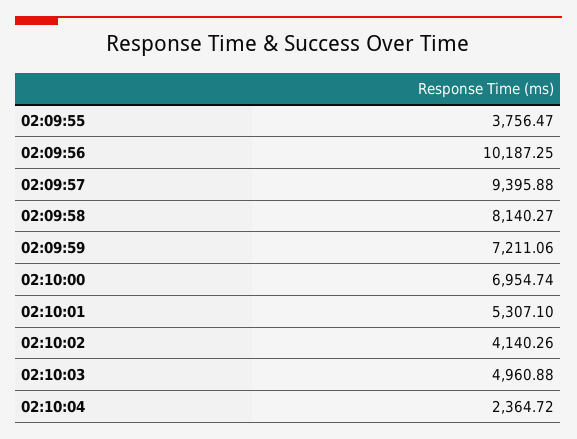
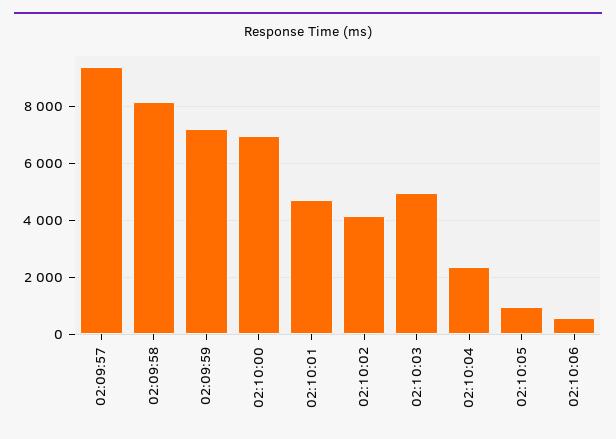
02:09:55: 3756.47 -> none
02:09:56: 10187.25 -> none
02:10:01: 5307.1 -> 4750
02:10:05: none -> 1000
02:10:06: none -> 500

